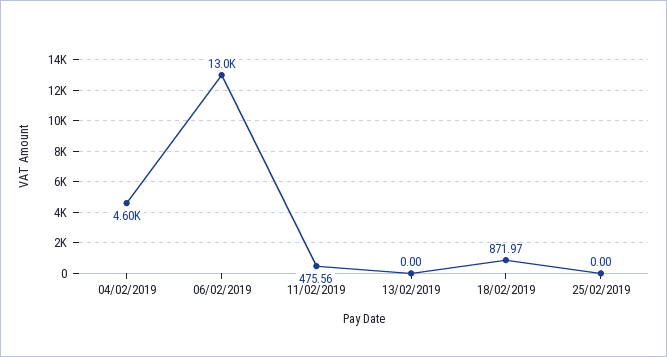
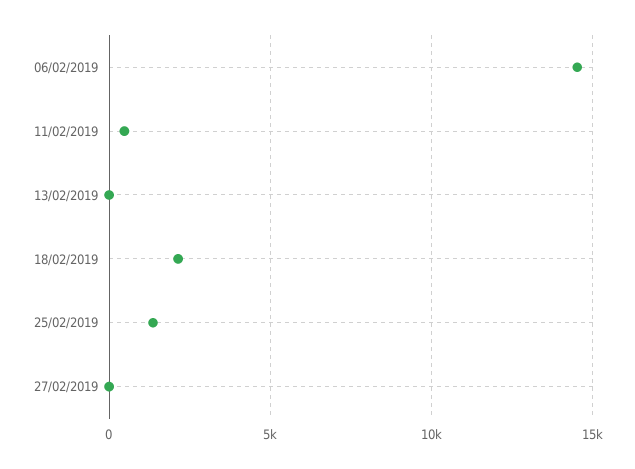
04/02/2019: 4600 -> none
06/02/2019: 13000 -> 14500
18/02/2019: 871.97 -> 2000
25/02/2019: 0 -> 1500
27/02/2019: none -> 0

